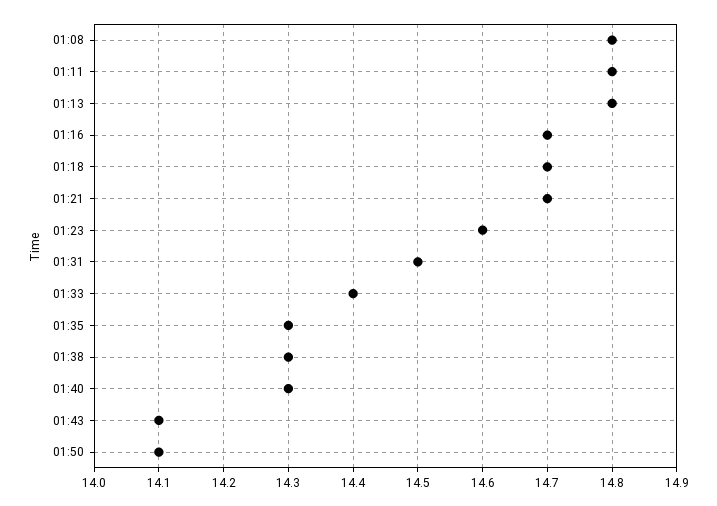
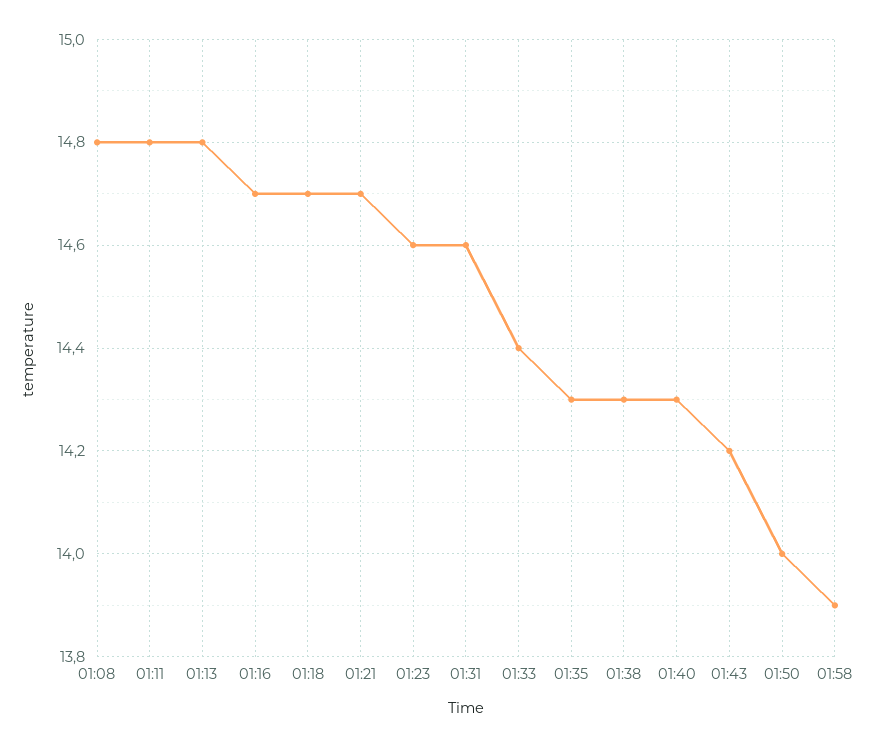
01:31: 14.5 -> 14.6
01:43: 14.1 -> 14.2
01:50: 14.1 -> 14
01:58: none -> 13.9

